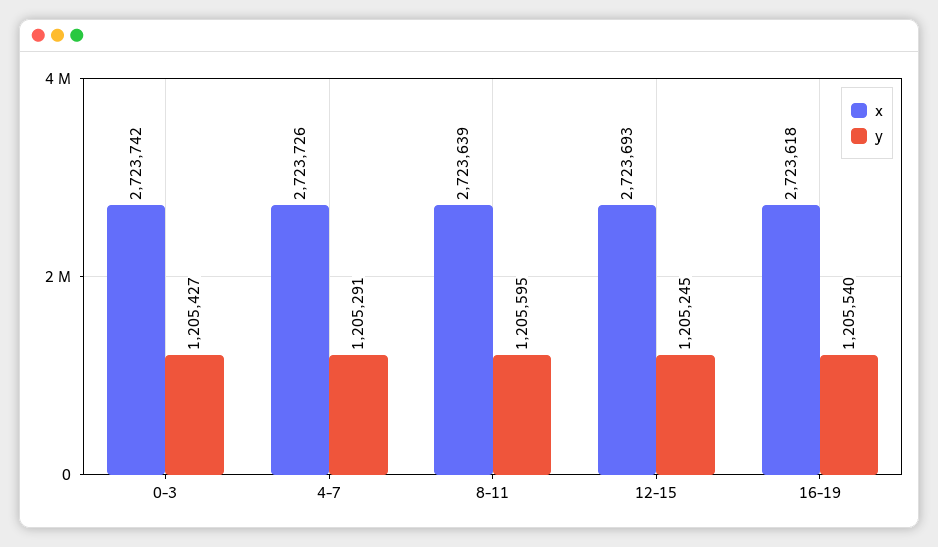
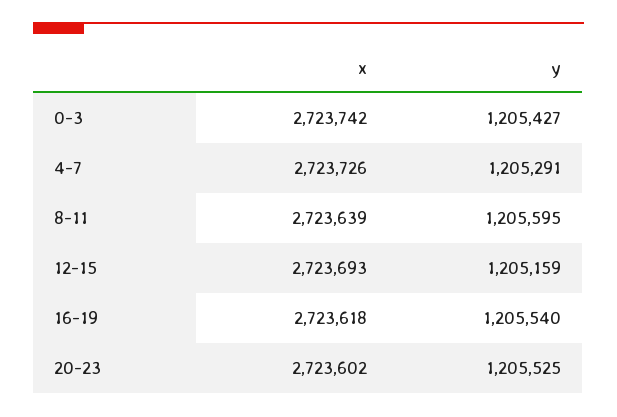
y, 12-15: 1205245 -> 1205159
x, 20-23: none -> 2723602
y, 20-23: none -> 1205525

